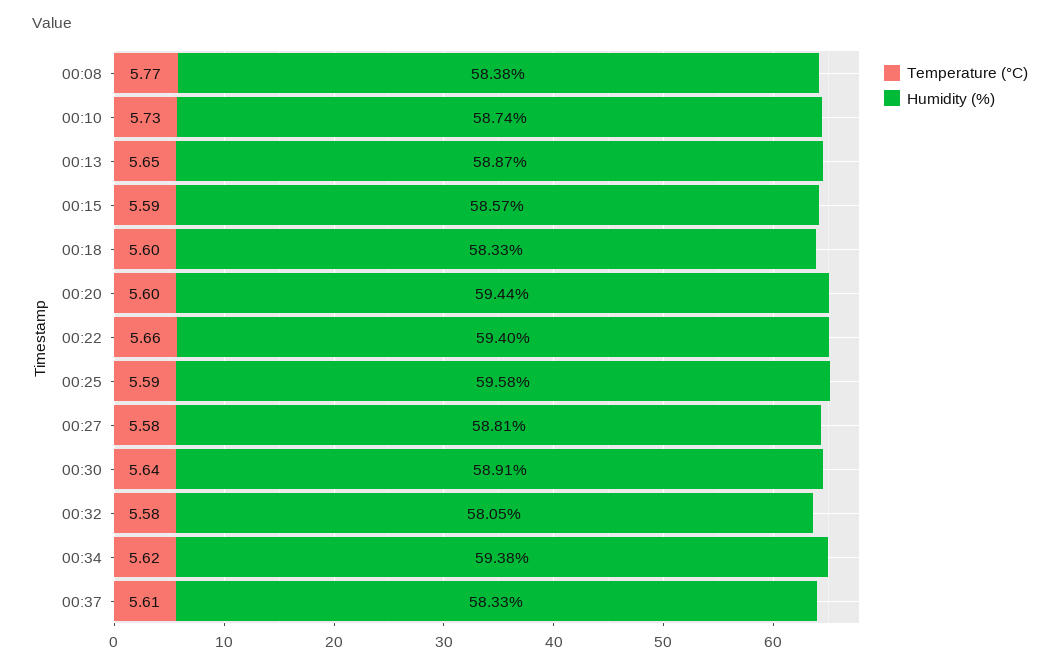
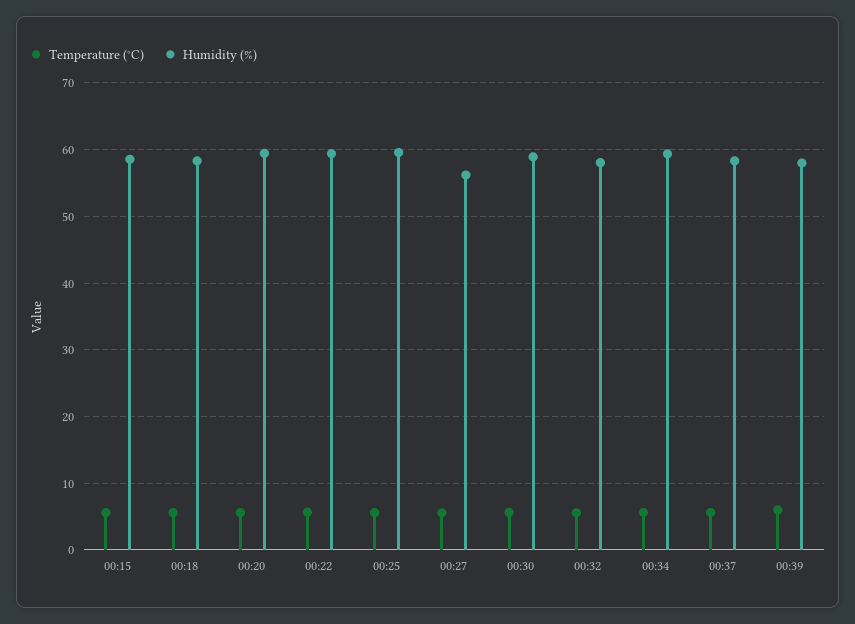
Temperature (°C), 00:08: 5.77 -> none
Humidity (%), 00:08: 58.38 -> none
Temperature (°C), 00:10: 5.73 -> none
Humidity (%), 00:10: 58.74 -> none
Temperature (°C), 00:13: 5.65 -> none
Humidity (%), 00:13: 58.87 -> none
Humidity (%), 00:27: 58.81 -> 56
Temperature (°C), 00:39: none -> 6
Humidity (%), 00:39: none -> 58

